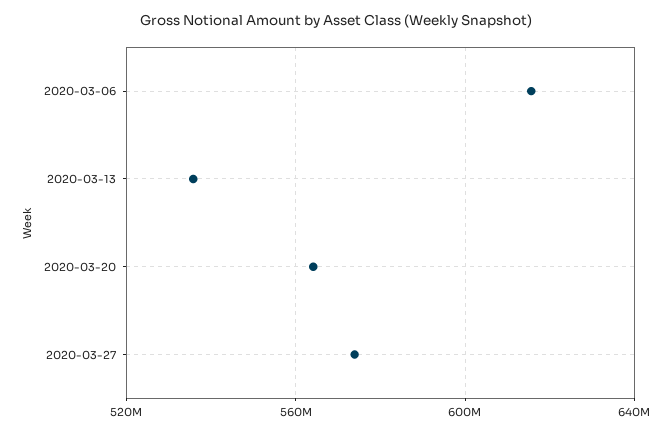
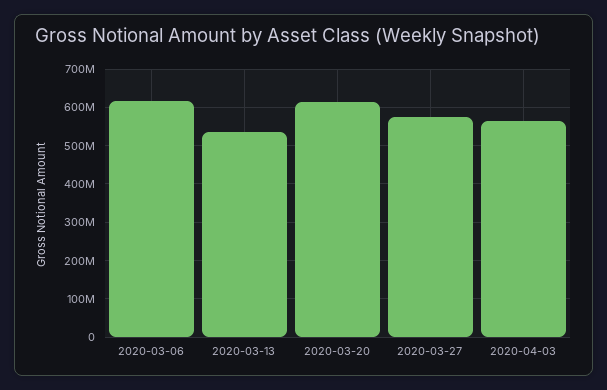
2020-03-20: 565000000 -> 620000000
2020-04-03: none -> 560000000

